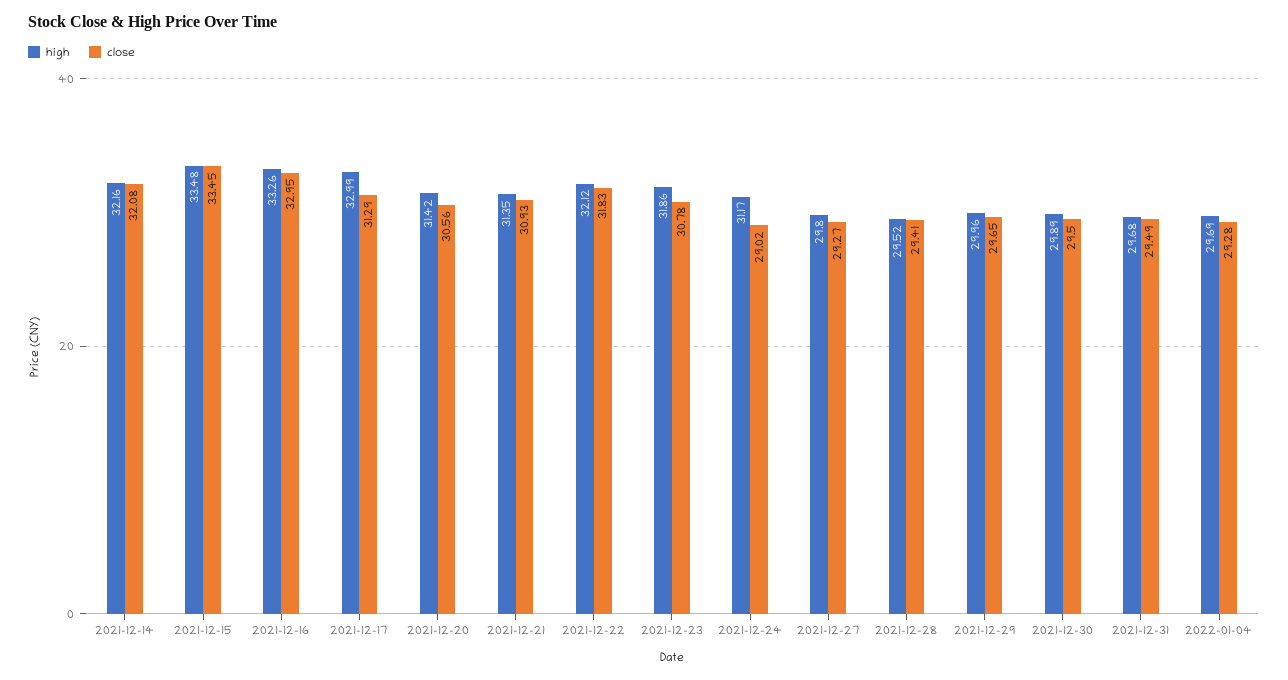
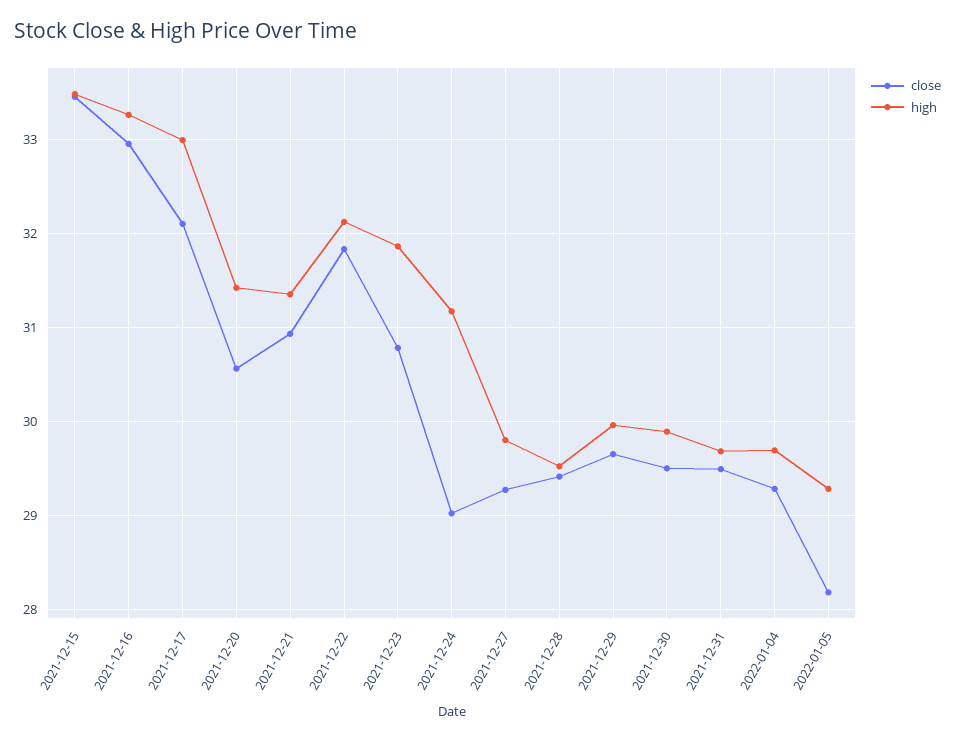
high, 2021-12-14: 32.16 -> none
close, 2021-12-14: 32.08 -> none
close, 2021-12-17: 31.29 -> 32.1
close, 2022-01-05: none -> 28.2
high, 2022-01-05: none -> 29.3

